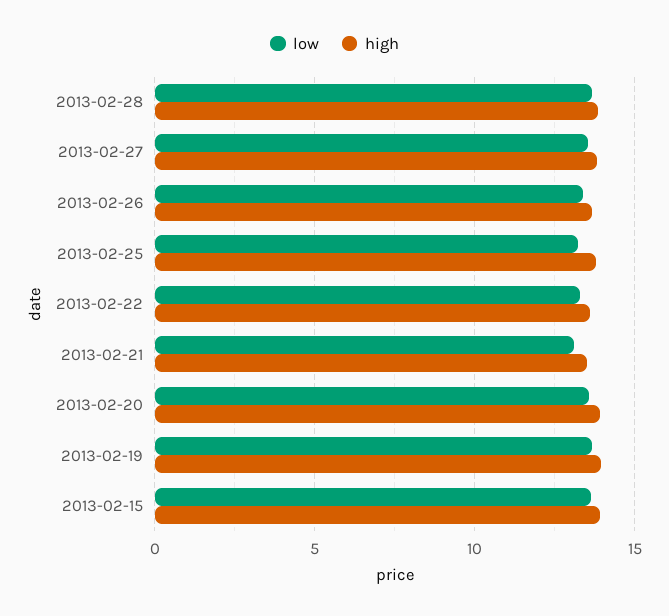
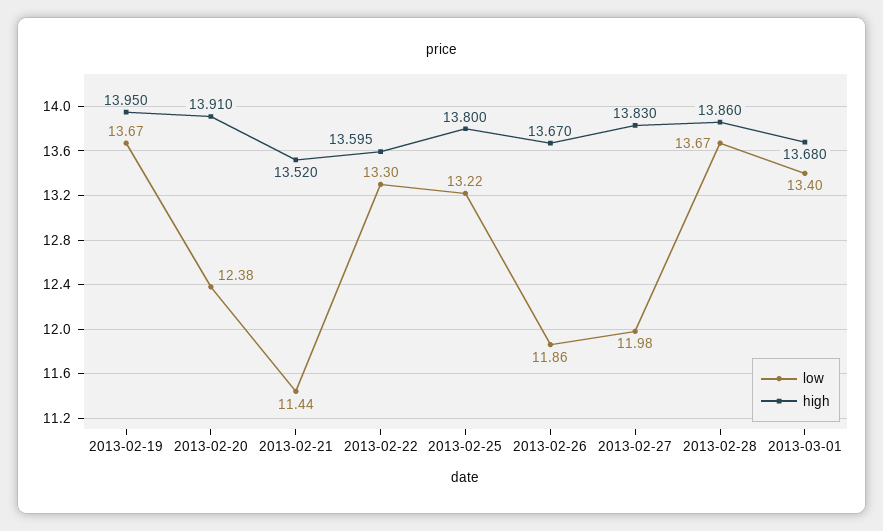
low, 2013-02-27: 13.5 -> 11.98
low, 2013-02-26: 13.5 -> 11.86
low, 2013-02-21: 13 -> 11.44
low, 2013-02-20: 13.5 -> 12.38
low, 2013-02-15: 13.5 -> none
high, 2013-02-15: 14 -> none
low, 2013-03-01: none -> 13.4
high, 2013-03-01: none -> 13.68

